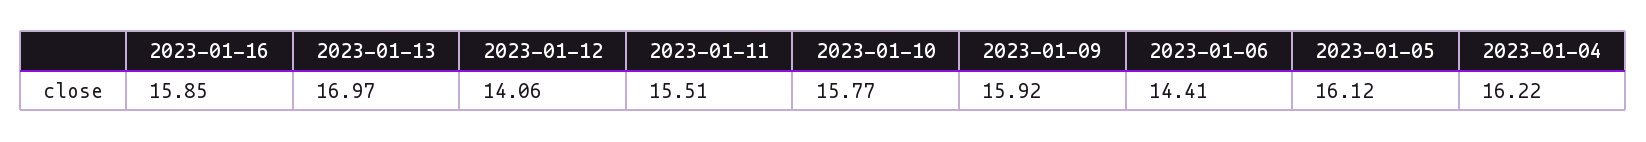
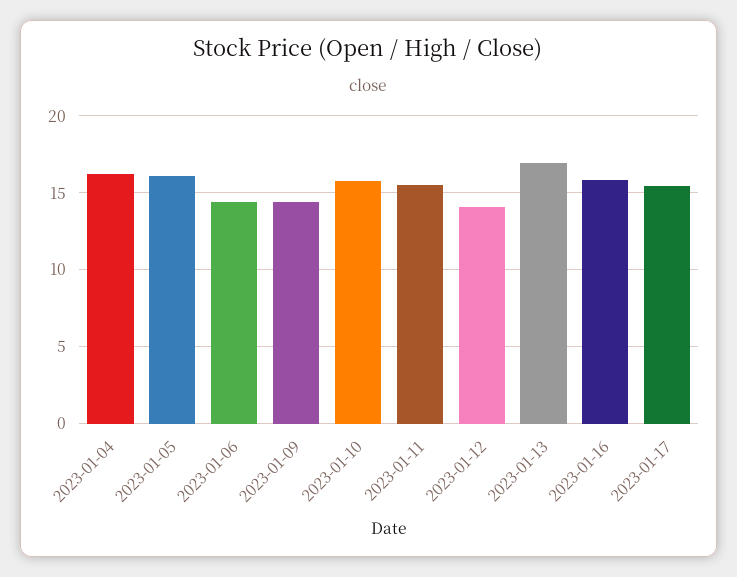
2023-01-09: 15.92 -> 14.5
2023-01-17: none -> 15.5

